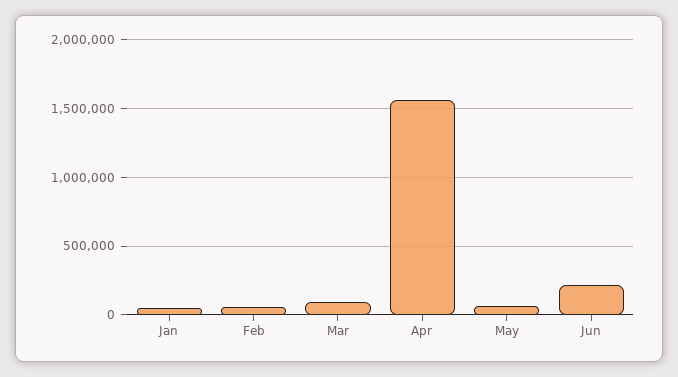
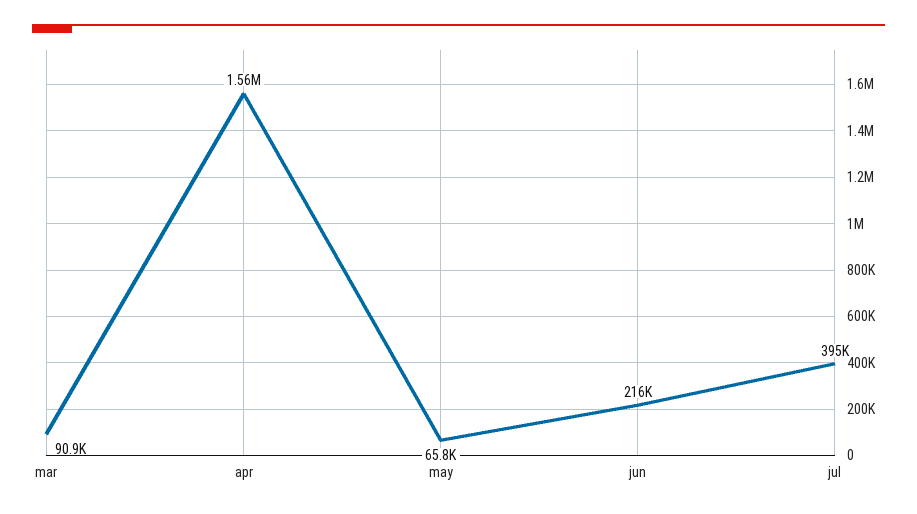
Jan: 50000 -> none
Feb: 50000 -> none
jul: none -> 395000

